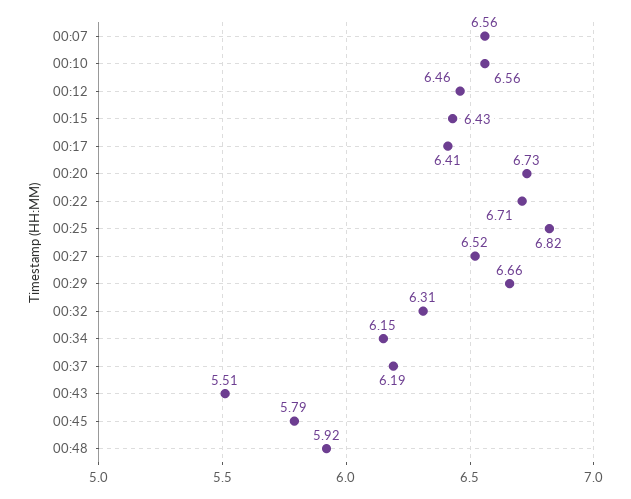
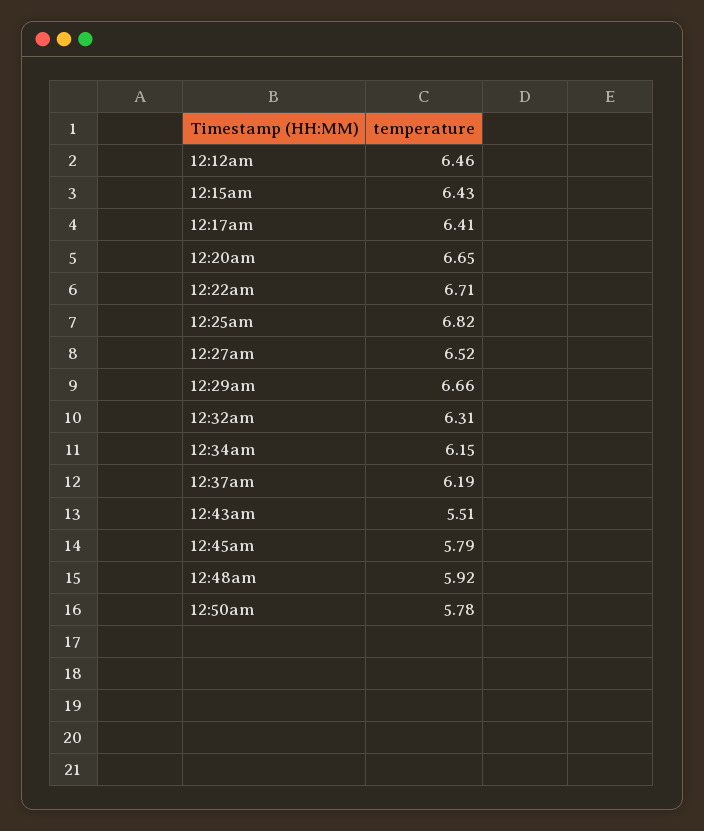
00:07: 6.56 -> none
00:10: 6.56 -> none
00:20: 6.73 -> 6.65
12:50am: none -> 5.78

